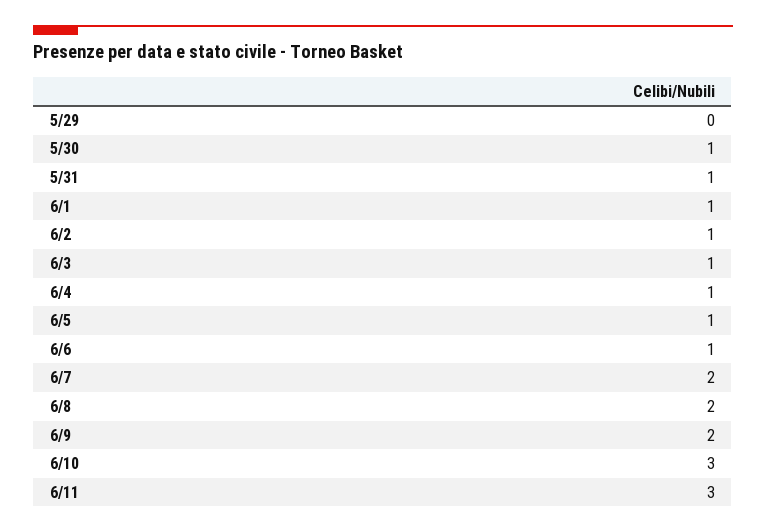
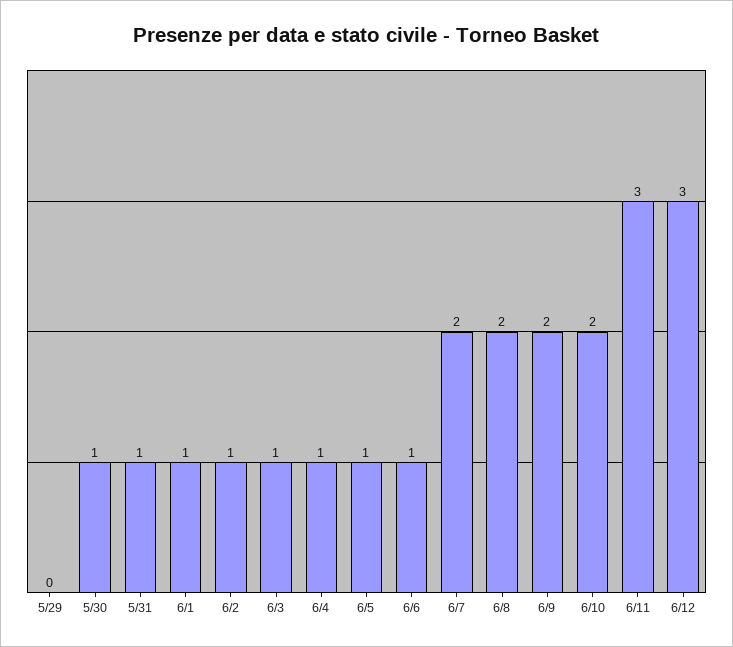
6/10: 3 -> 2
6/12: none -> 3

